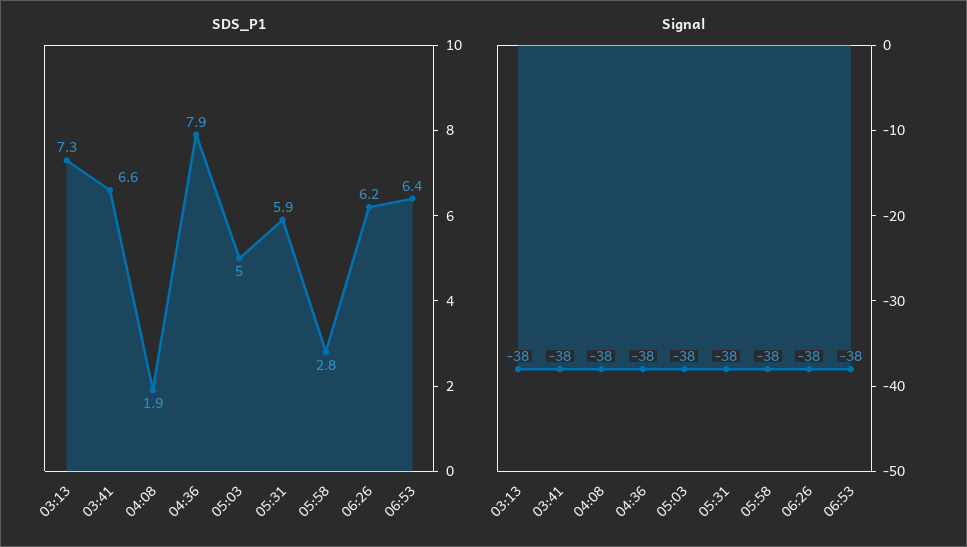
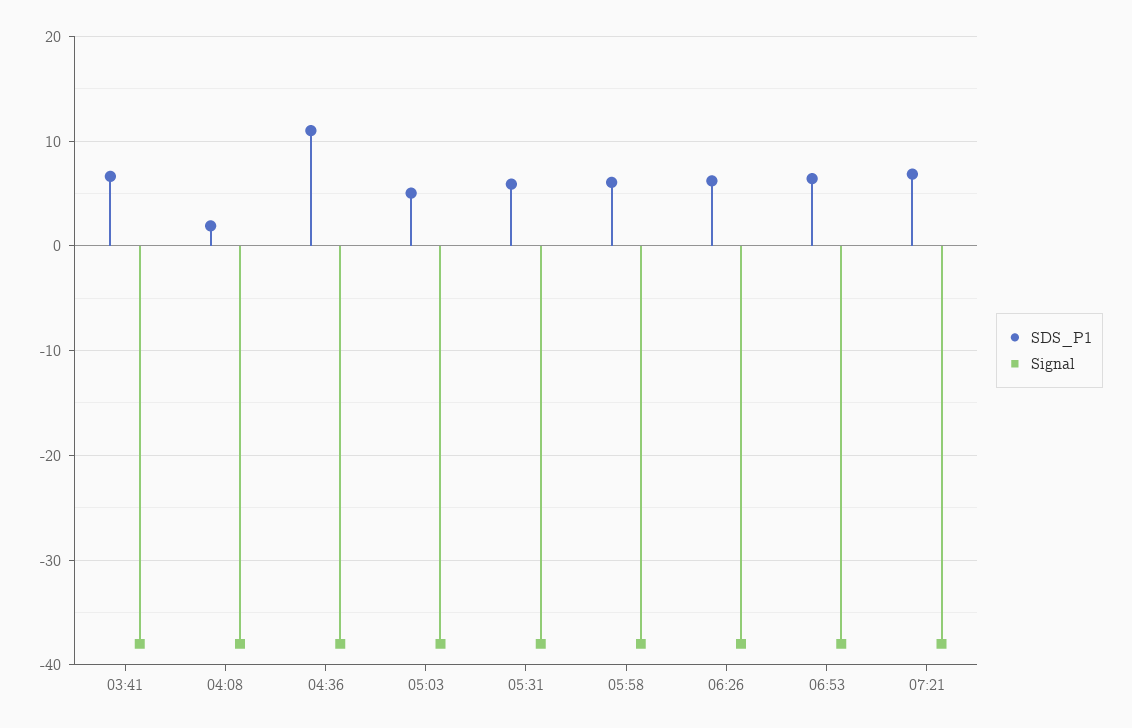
SDS_P1, 03:13: 7.3 -> none
SDS_P1, 04:36: 7.9 -> 11
SDS_P1, 05:58: 2.8 -> 6
Signal, 03:13: -38 -> none
SDS_P1, 07:21: none -> 7
Signal, 07:21: none -> -38

